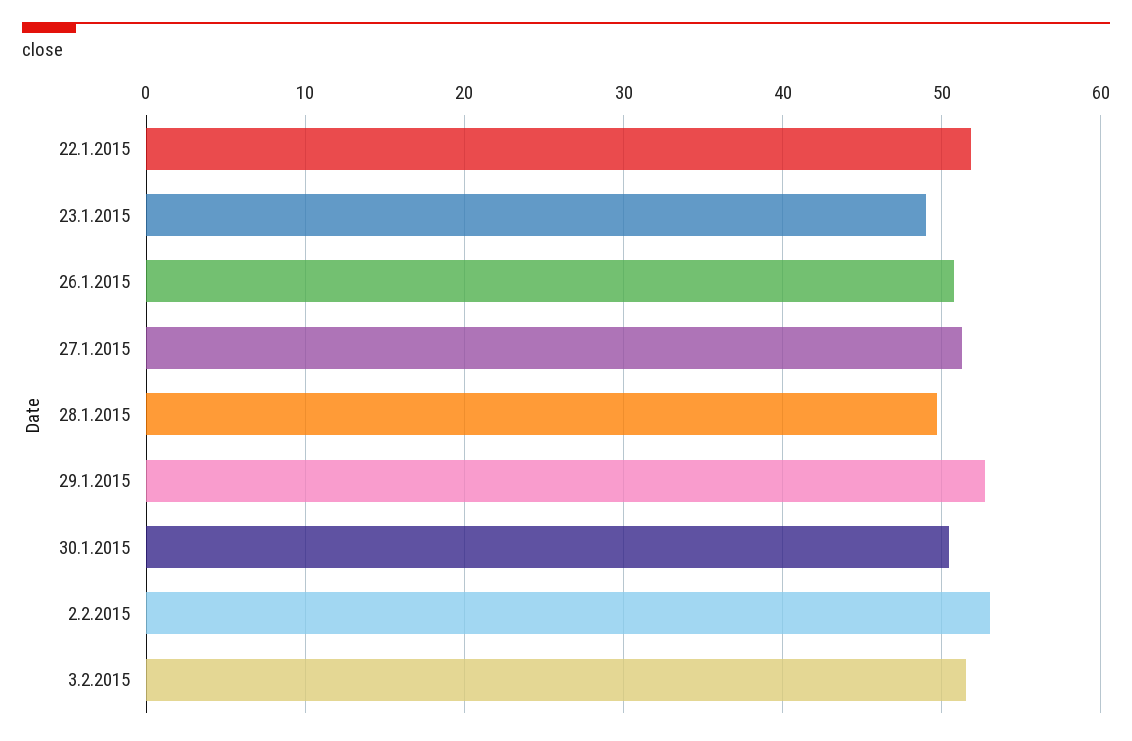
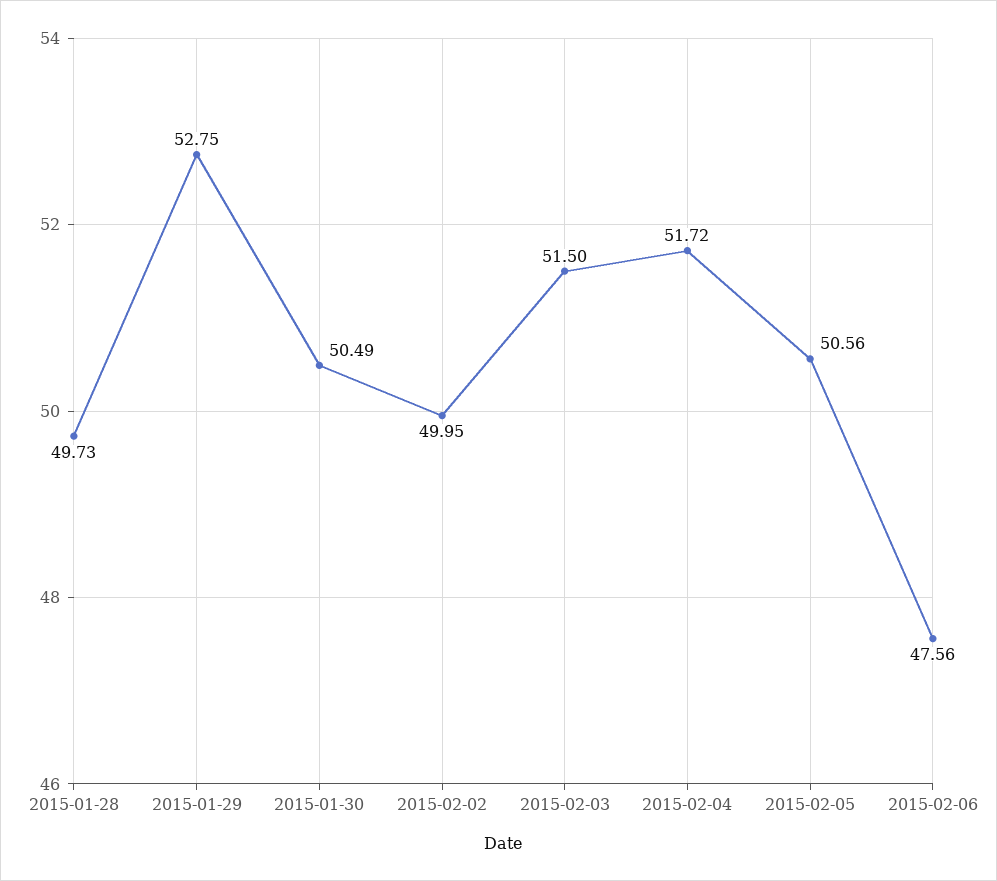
22.1.2015: 52 -> none
23.1.2015: 49 -> none
26.1.2015: 51 -> none
27.1.2015: 51 -> none
2.2.2015: 53 -> 49.95
2015-02-04: none -> 51.72
2015-02-05: none -> 50.56
2015-02-06: none -> 47.56

